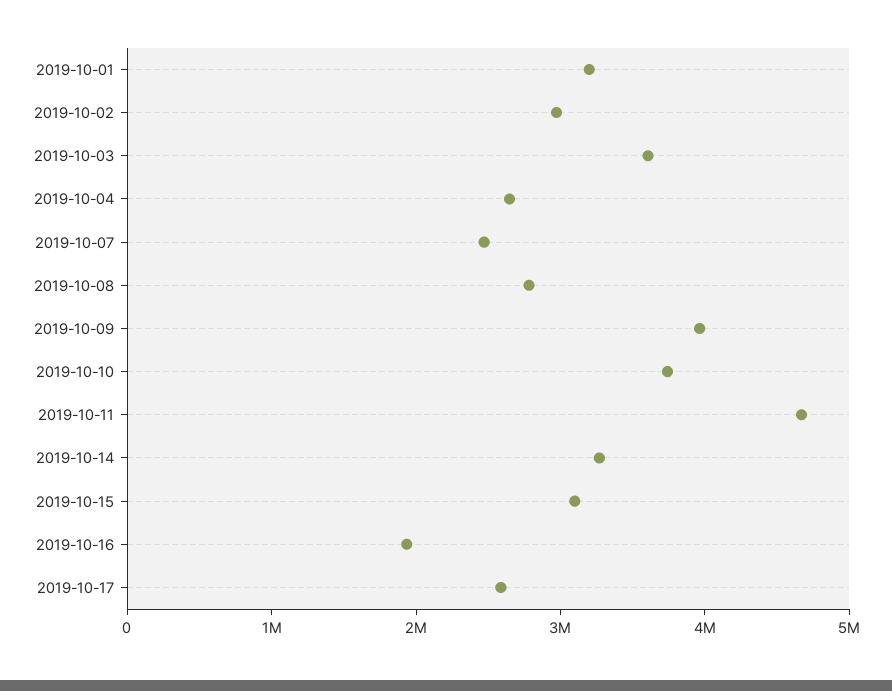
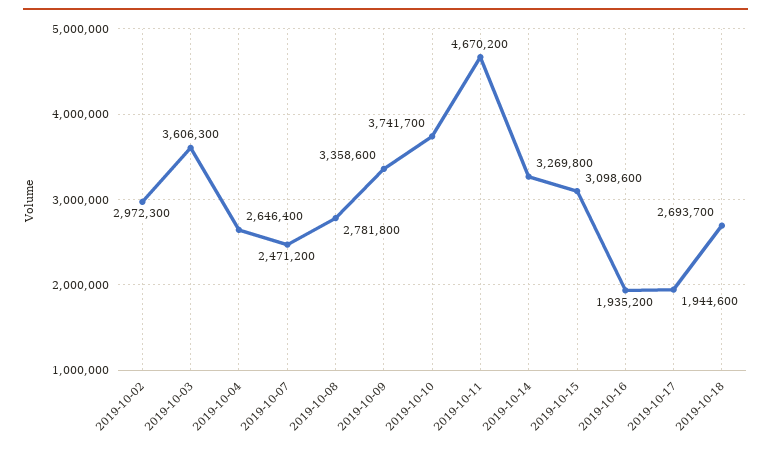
2019-10-01: 3200000 -> none
2019-10-09: 4000000 -> 3358600
2019-10-17: 2600000 -> 1944600
2019-10-18: none -> 2693700

